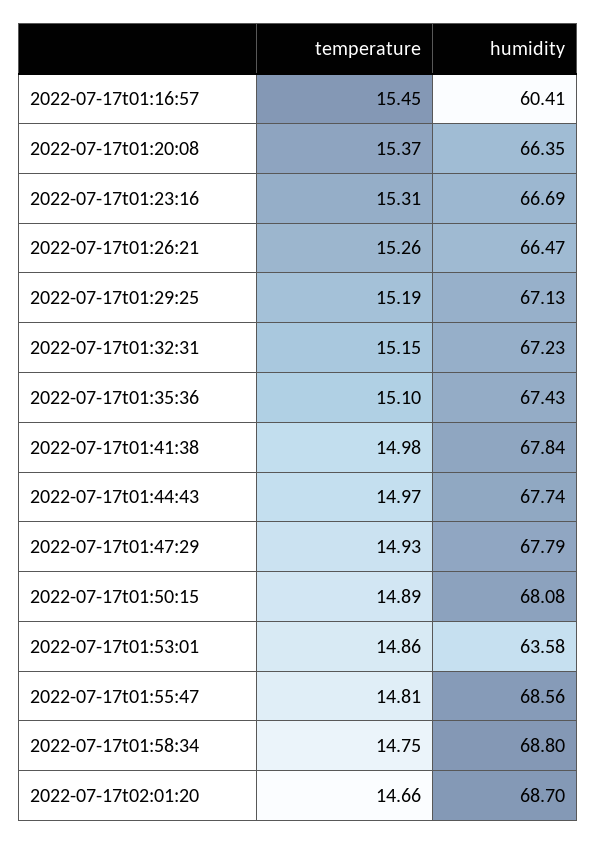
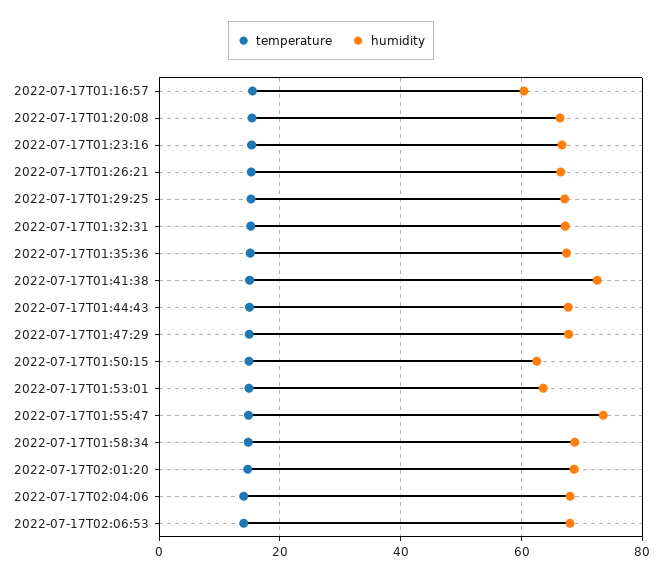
humidity, 2022-07-17t01:41:38: 67.84 -> 72
humidity, 2022-07-17t01:50:15: 68.08 -> 62
humidity, 2022-07-17t01:55:47: 68.56 -> 74
temperature, 2022-07-17T02:04:06: none -> 14
humidity, 2022-07-17T02:04:06: none -> 68
temperature, 2022-07-17T02:06:53: none -> 14
humidity, 2022-07-17T02:06:53: none -> 68

